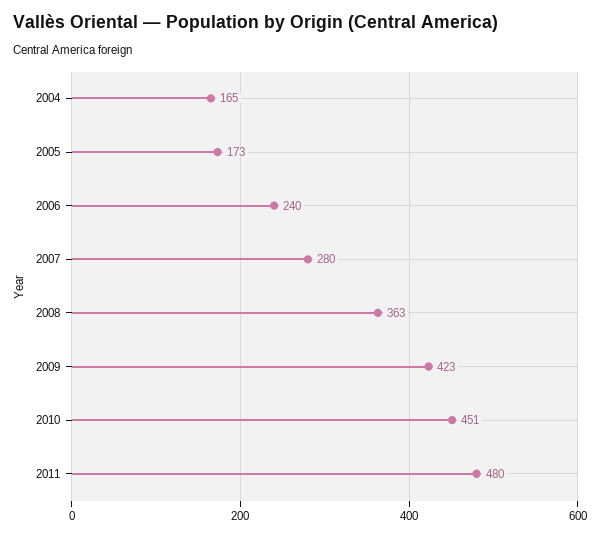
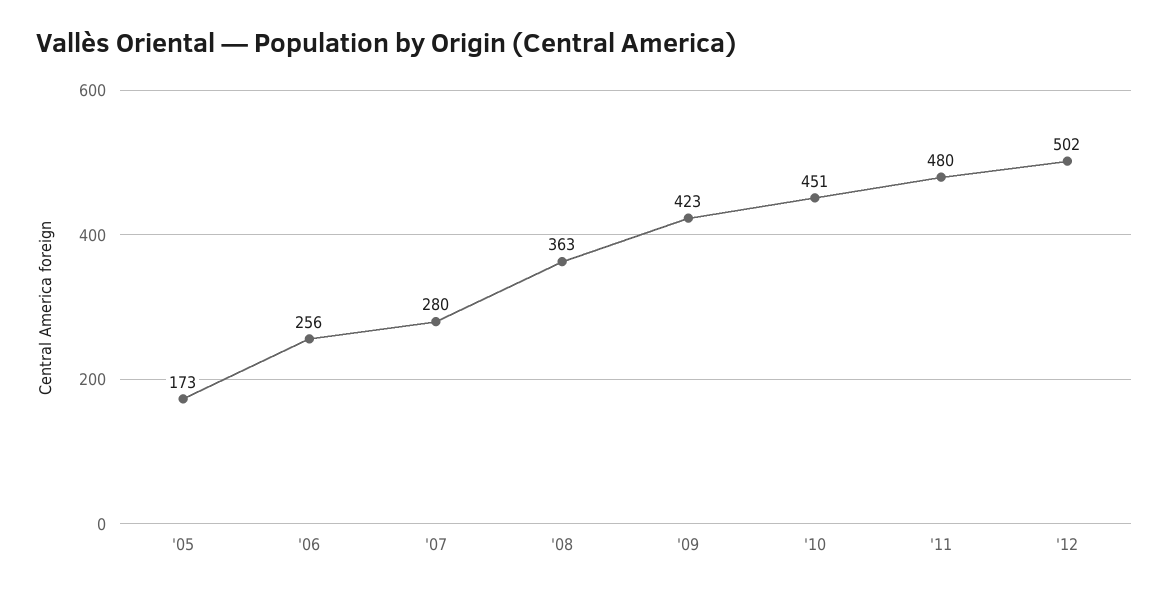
2004: 165 -> none
2006: 240 -> 256
'12: none -> 502

